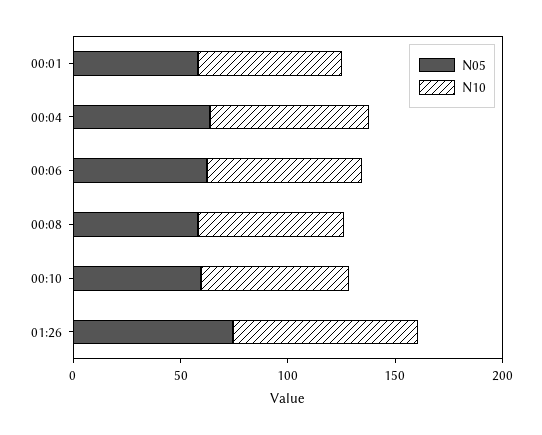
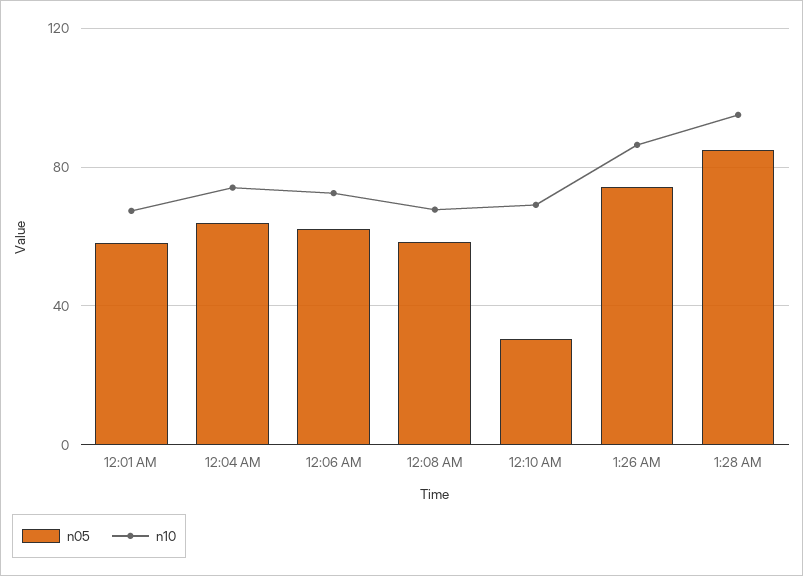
N05, 00:10: 60 -> 30
N05, 1:28 AM: none -> 85
N10, 1:28 AM: none -> 95

